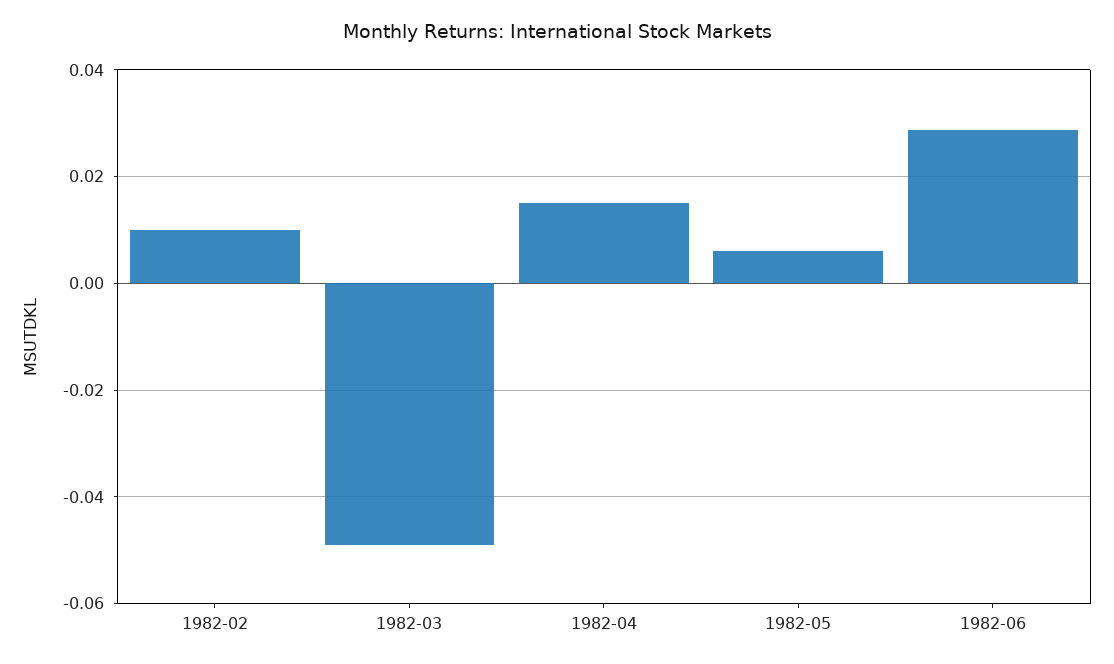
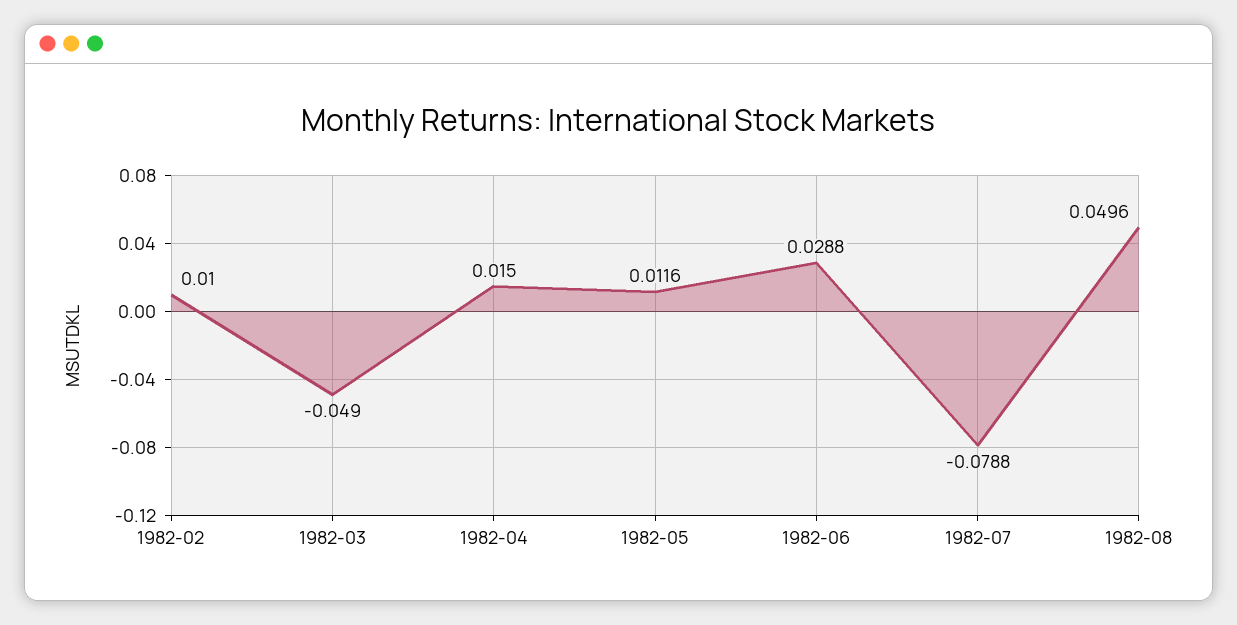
1982-05: 0.006 -> 0.0116
1982-07: none -> -0.0788
1982-08: none -> 0.0496

